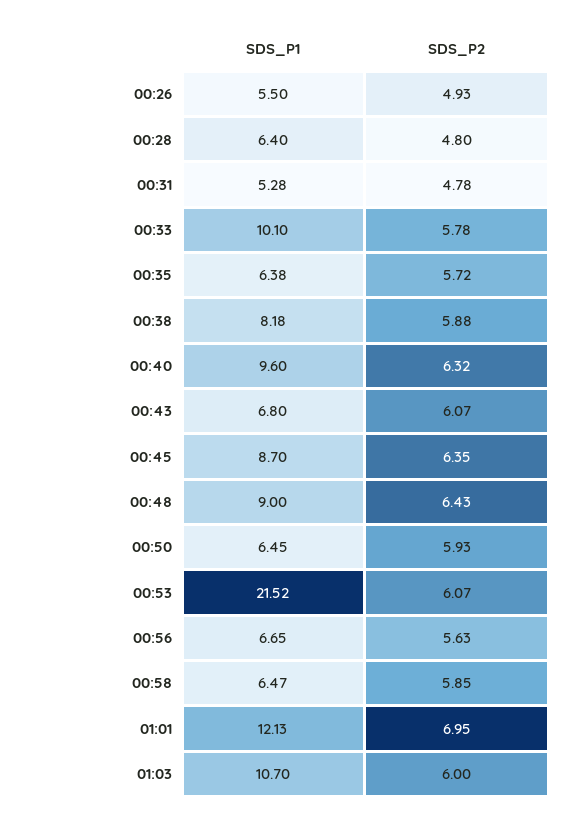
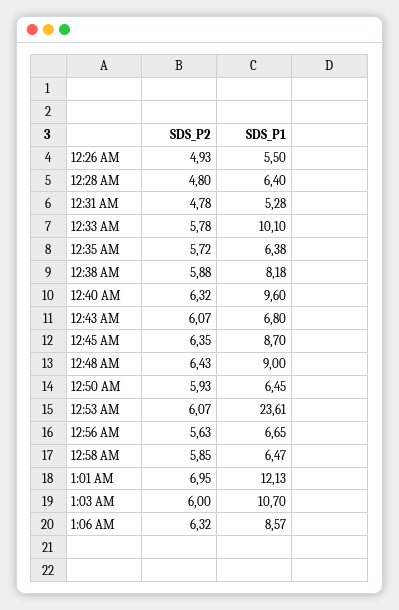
SDS_P1, 00:53: 21.52 -> 23.61
SDS_P2, 1:06 AM: none -> 6.32
SDS_P1, 1:06 AM: none -> 8.57

